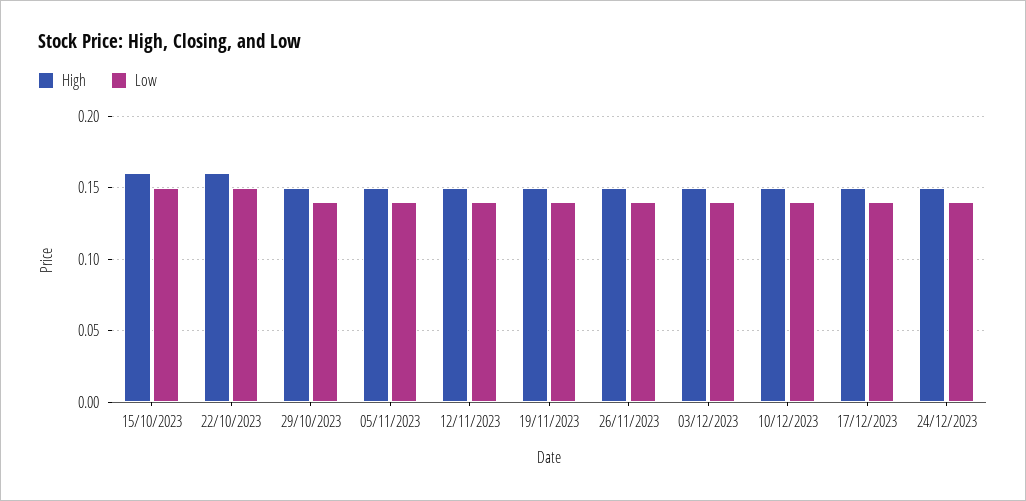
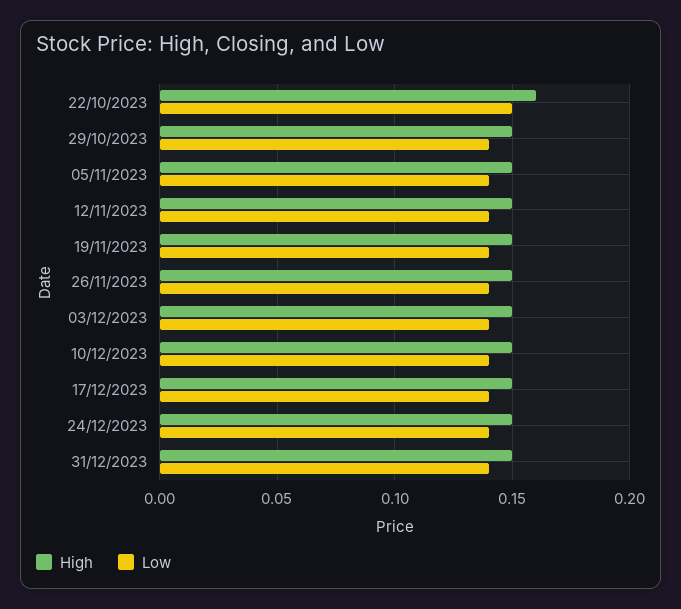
High, 15/10/2023: 0.16 -> none
Low, 15/10/2023: 0.15 -> none
High, 31/12/2023: none -> 0.15
Low, 31/12/2023: none -> 0.14

